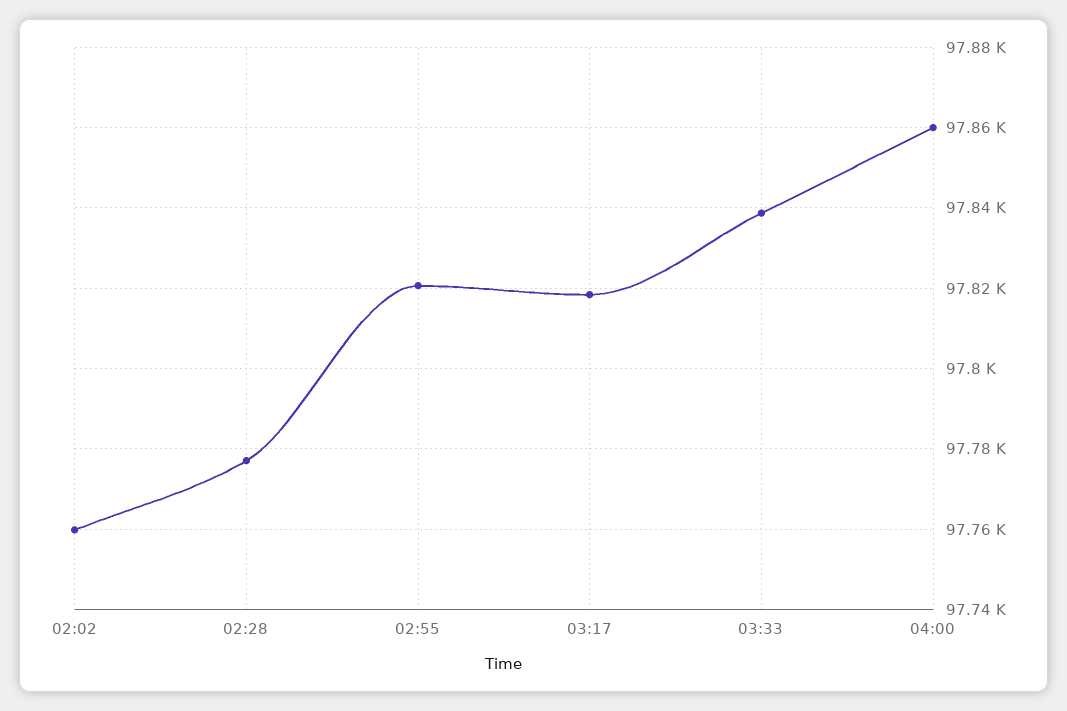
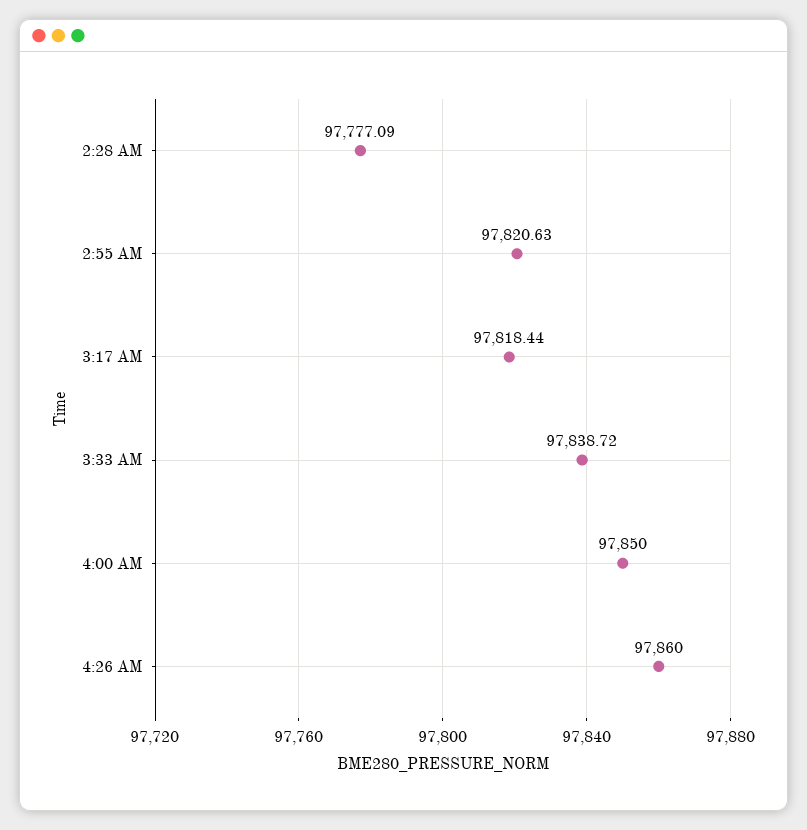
02:02: 97760 -> none
04:00: 97860 -> 97850
4:26 AM: none -> 97860

